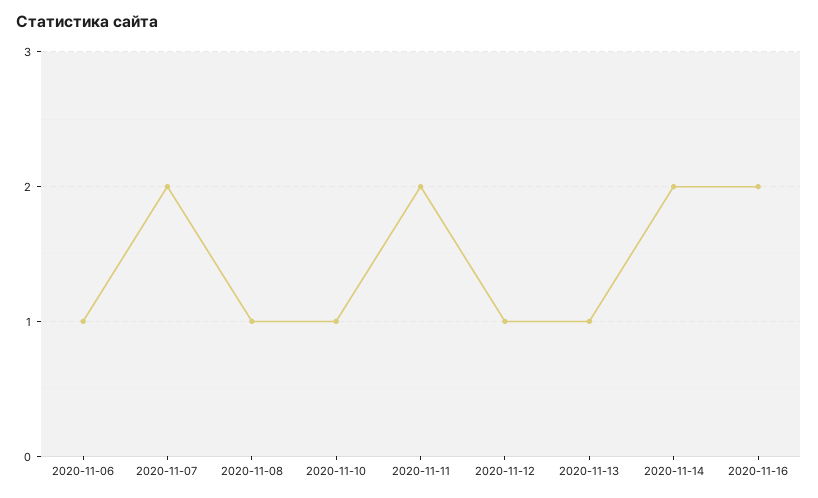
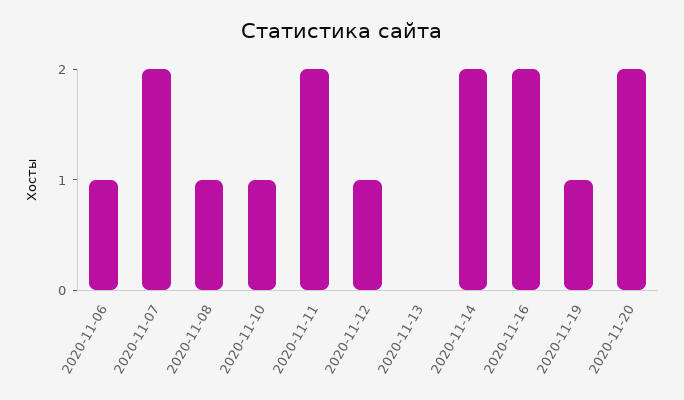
2020-11-13: 1 -> 0
2020-11-19: none -> 1
2020-11-20: none -> 2

